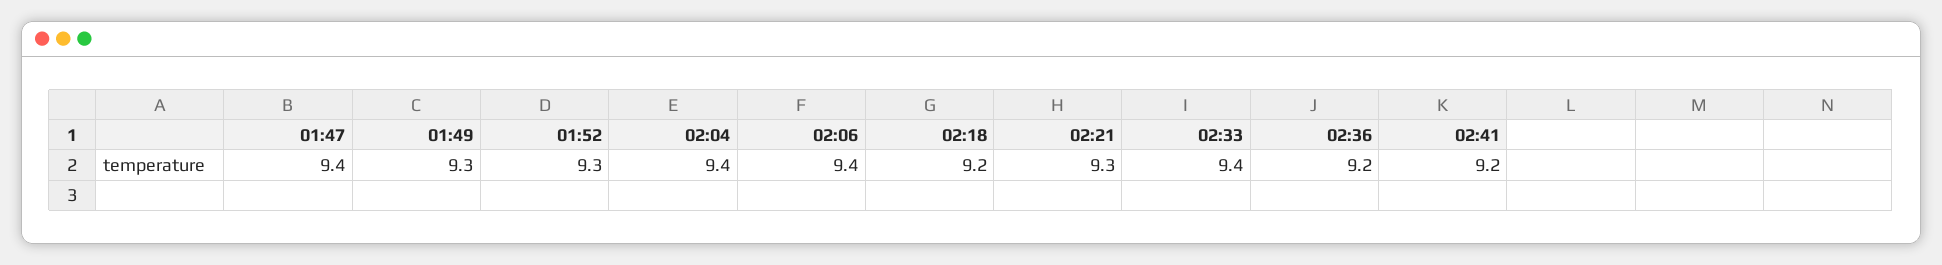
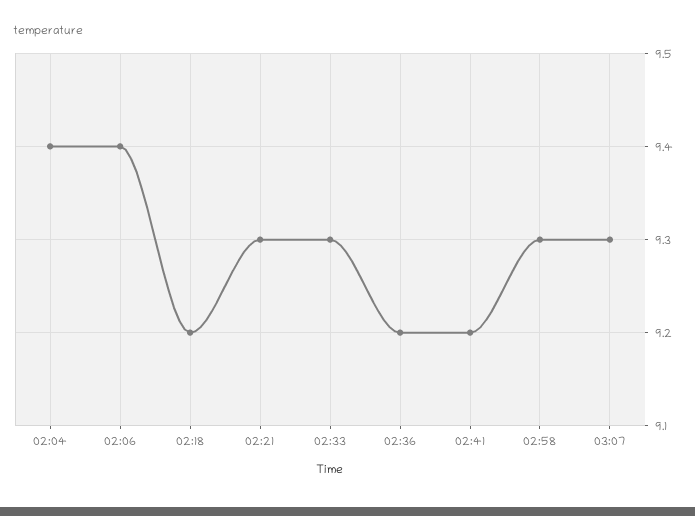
01:47: 9.4 -> none
01:49: 9.3 -> none
01:52: 9.3 -> none
02:33: 9.4 -> 9.3
02:58: none -> 9.3
03:07: none -> 9.3

